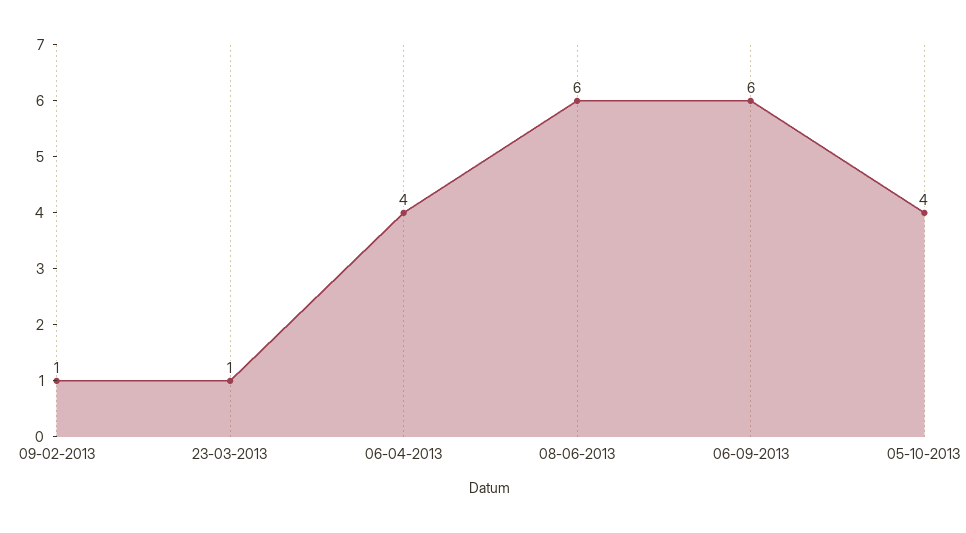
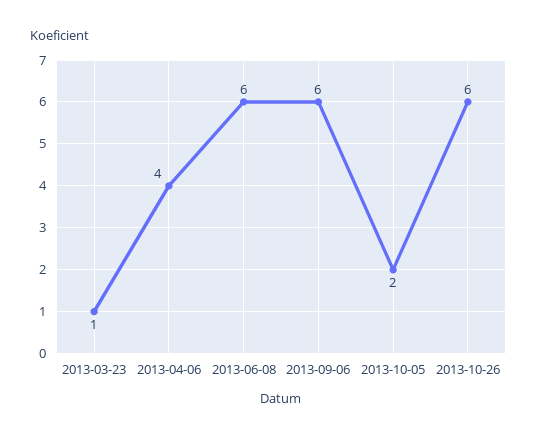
09-02-2013: 1 -> none
05-10-2013: 4 -> 2
2013-10-26: none -> 6

